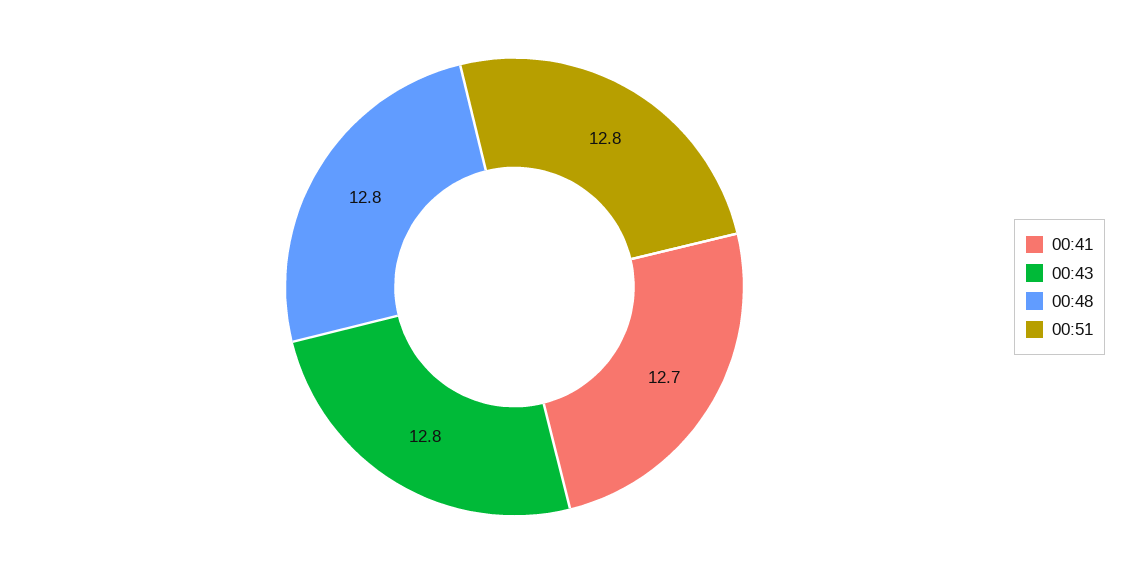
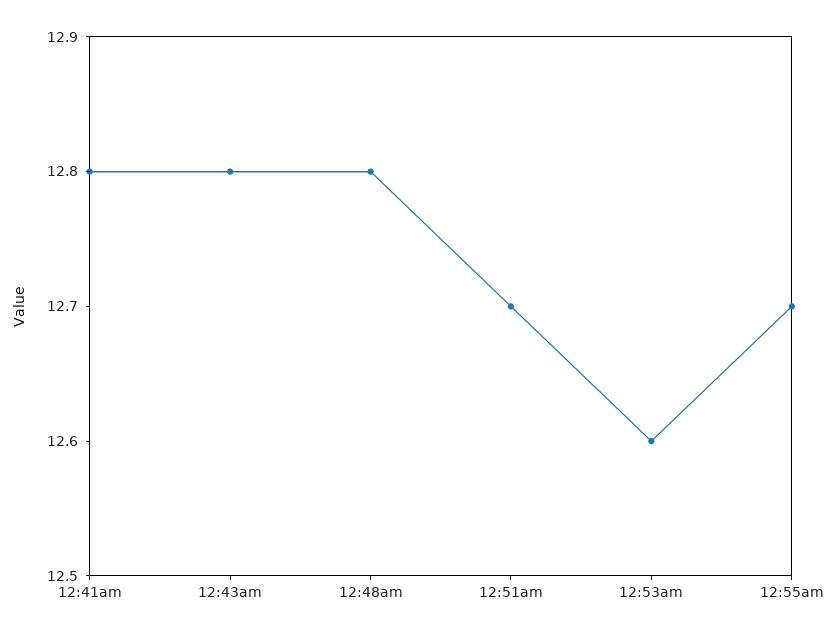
00:41: 12.7 -> 12.8
00:51: 12.8 -> 12.7
12:53am: none -> 12.6
12:55am: none -> 12.7

